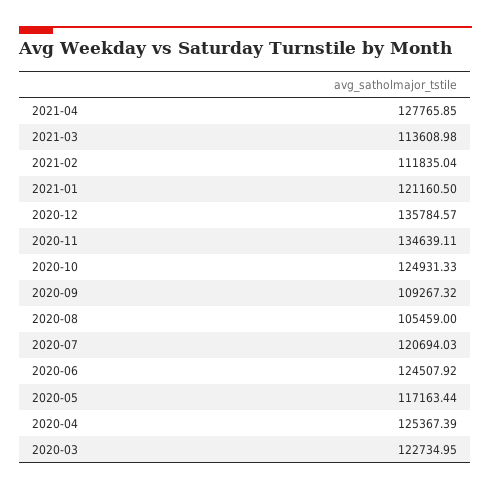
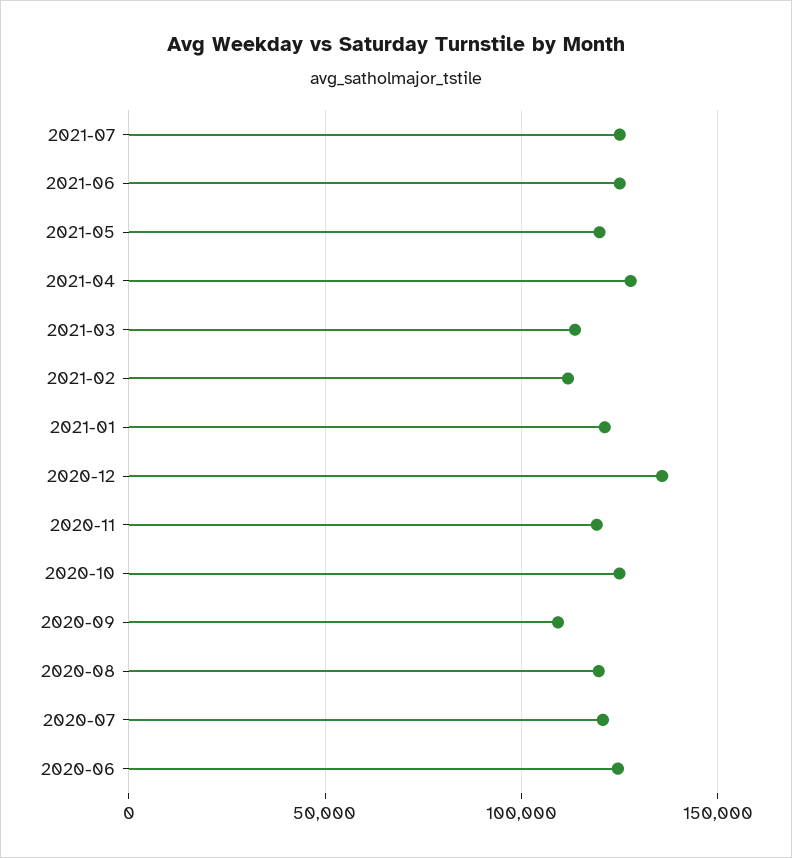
2020-11: 134639.11 -> 120000
2020-08: 105459 -> 120000
2020-05: 117163.44 -> none
2020-04: 125367.39 -> none
2020-03: 122734.95 -> none
2021-07: none -> 125000
2021-06: none -> 125000
2021-05: none -> 120000

